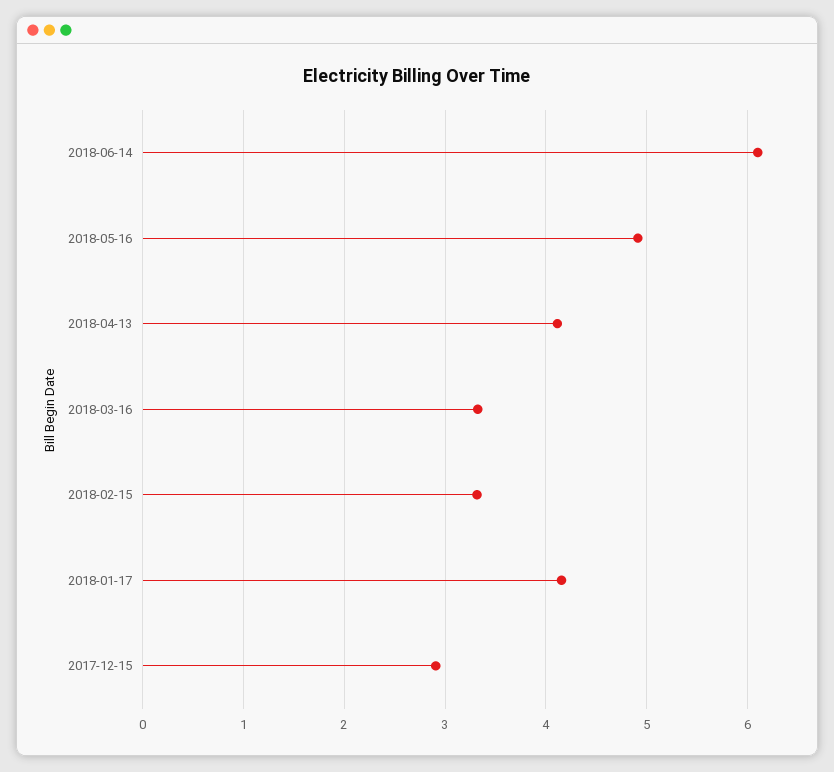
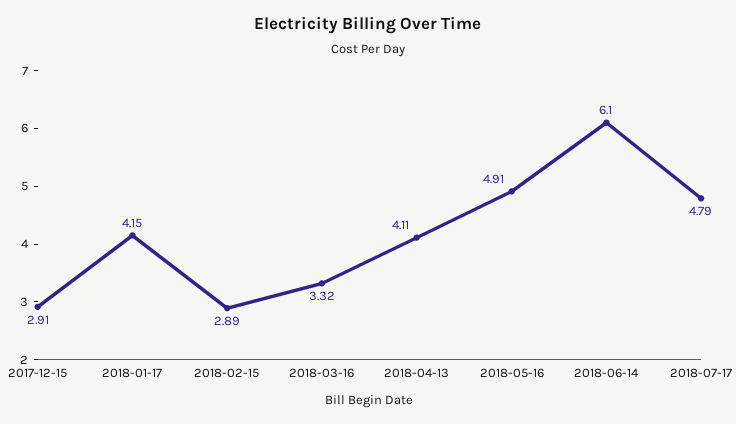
2018-02-15: 3.3 -> 2.89
2018-07-17: none -> 4.79

